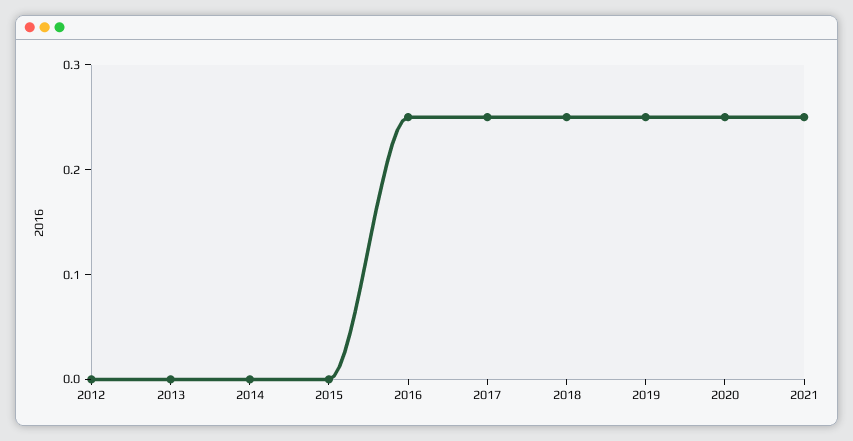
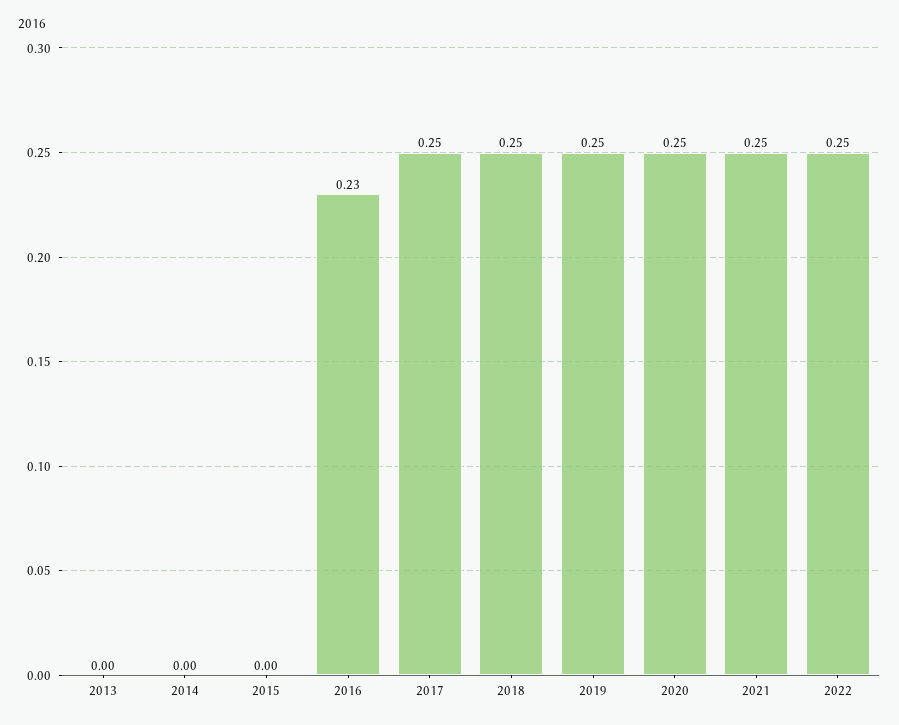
2012: 0 -> none
2016: 0.25 -> 0.23
2022: none -> 0.25

